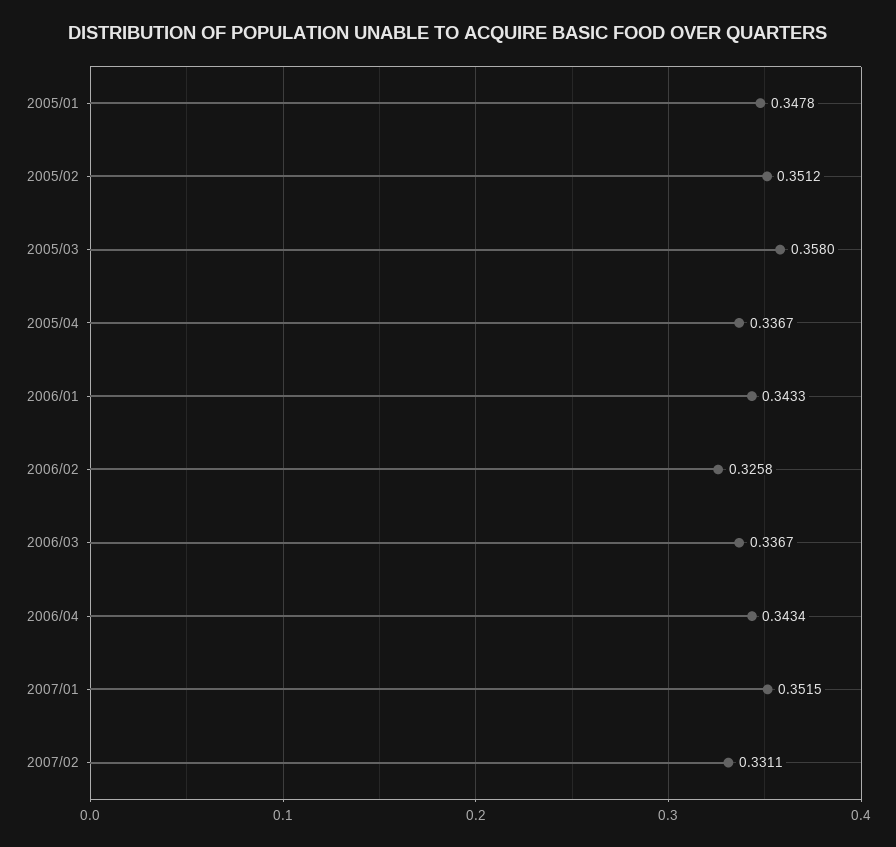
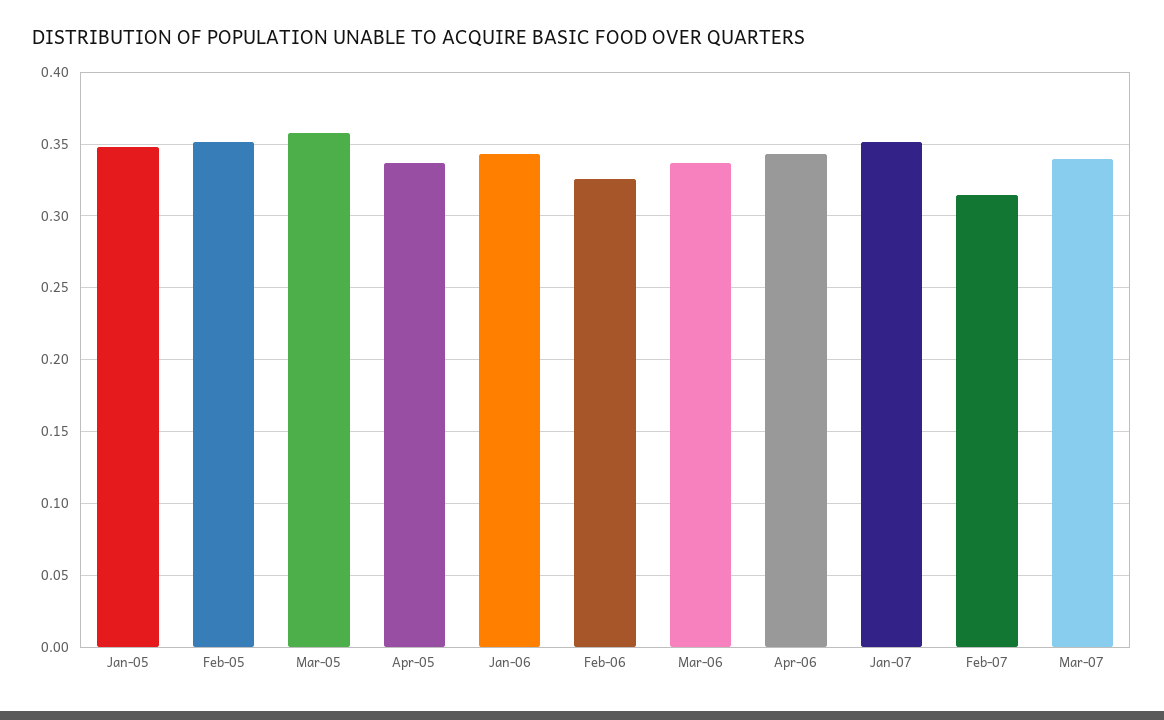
2007/02: 0.3311 -> 0.315
Mar-07: none -> 0.34

